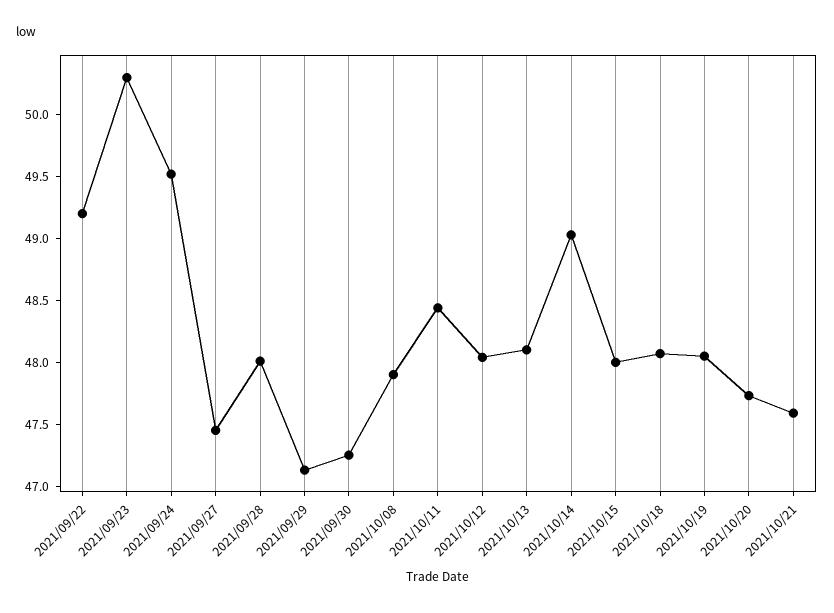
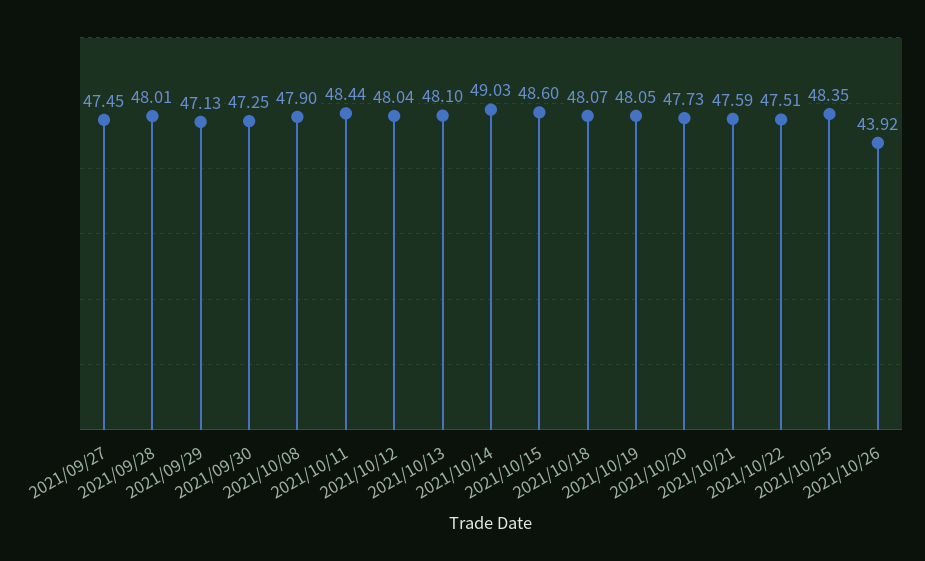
2021/09/22: 49.2 -> none
2021/09/23: 50.3 -> none
2021/09/24: 49.5 -> none
2021/10/15: 48 -> 48.6
2021/10/22: none -> 47.51
2021/10/25: none -> 48.35
2021/10/26: none -> 43.92

